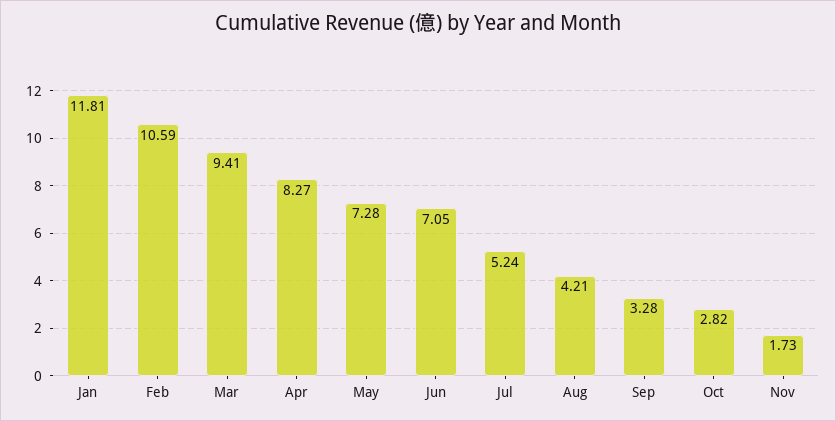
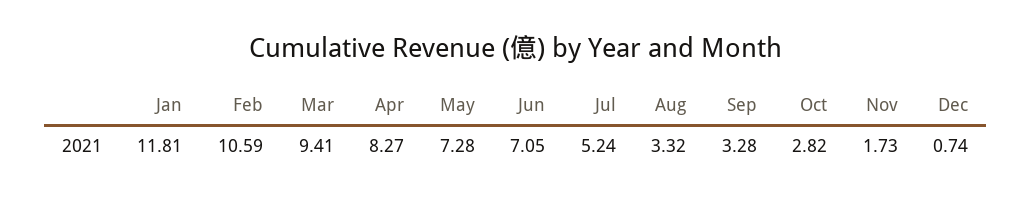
Aug: 4.21 -> 3.32
Dec: none -> 0.74

